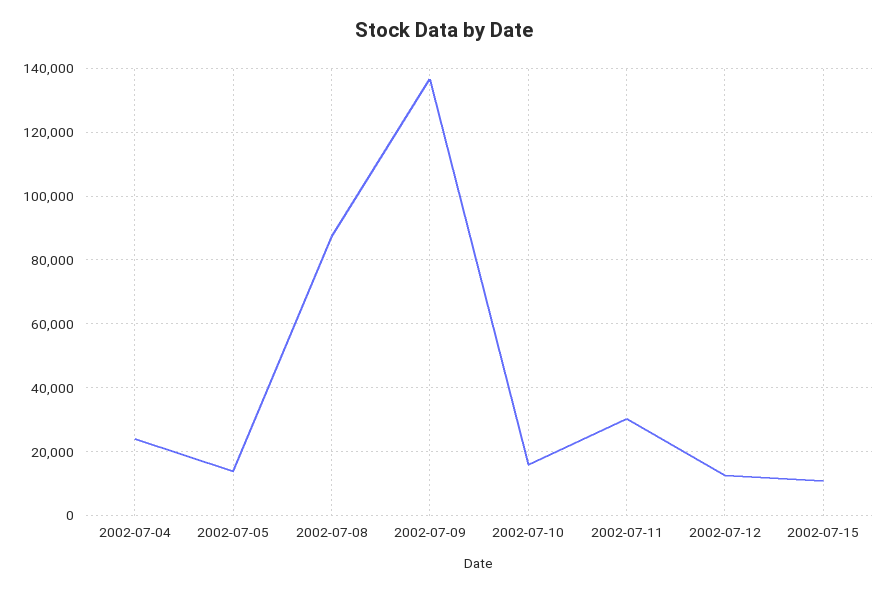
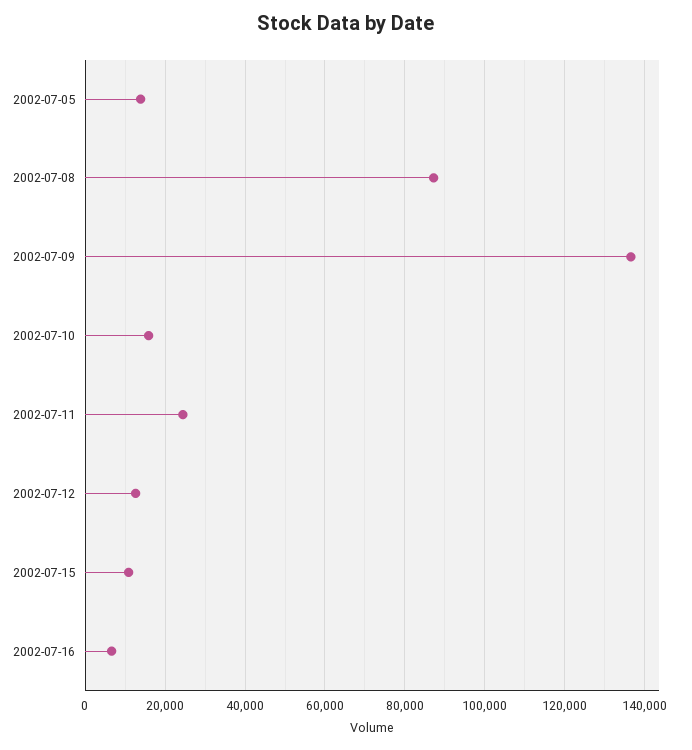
2002-07-04: 24000 -> none
2002-07-11: 30000 -> 24000
2002-07-16: none -> 6000

